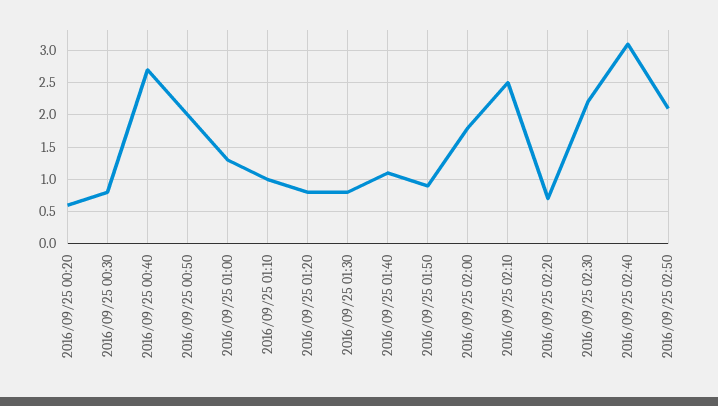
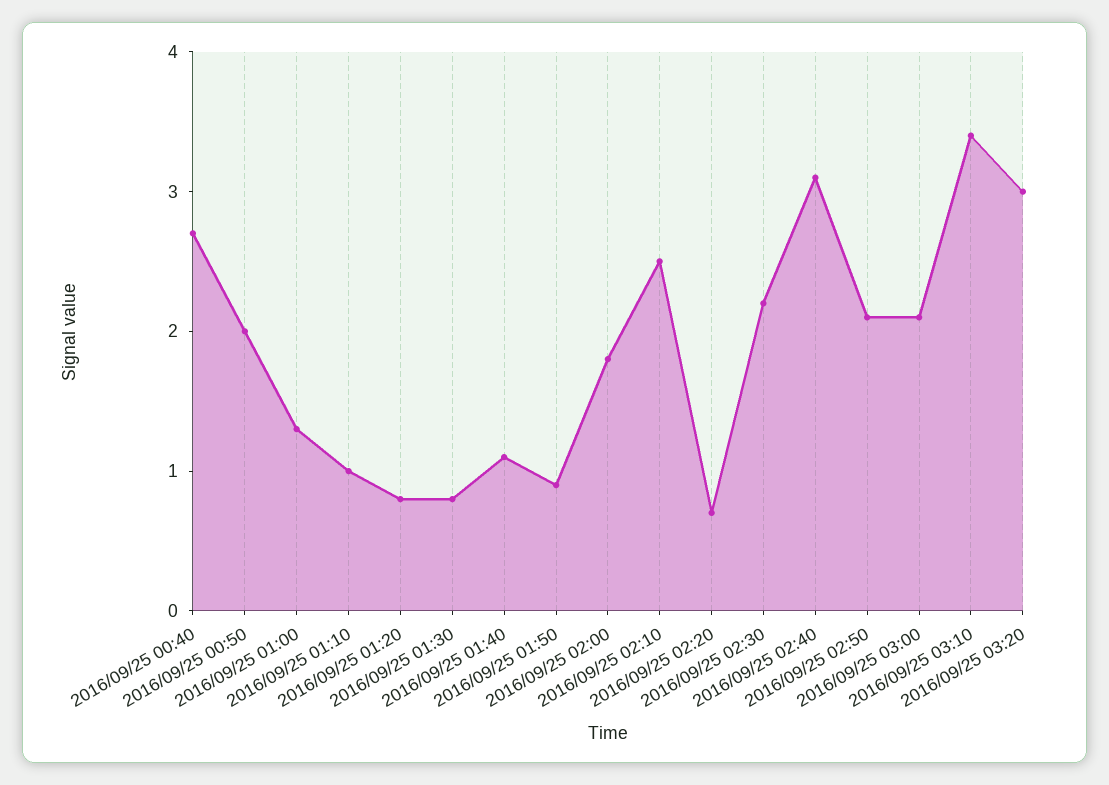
2016/09/25 00:20: 0.6 -> none
2016/09/25 00:30: 0.8 -> none
2016/09/25 03:00: none -> 2.1
2016/09/25 03:10: none -> 3.4
2016/09/25 03:20: none -> 3

